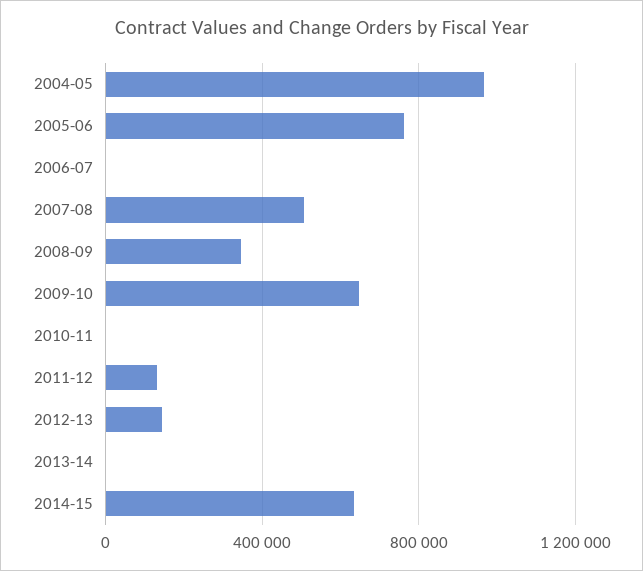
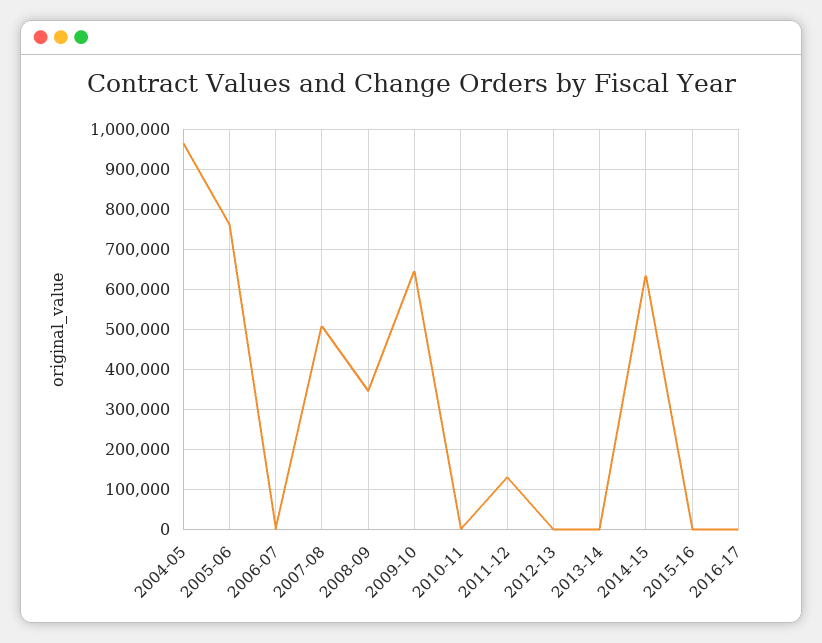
2012-13: 150000 -> 0
2015-16: none -> 0
2016-17: none -> 0

